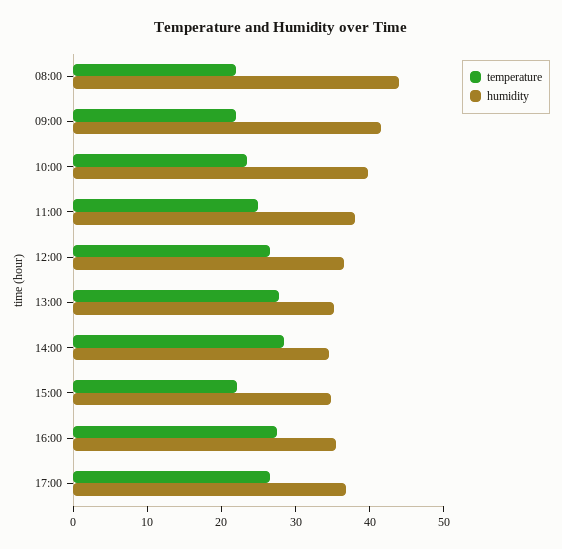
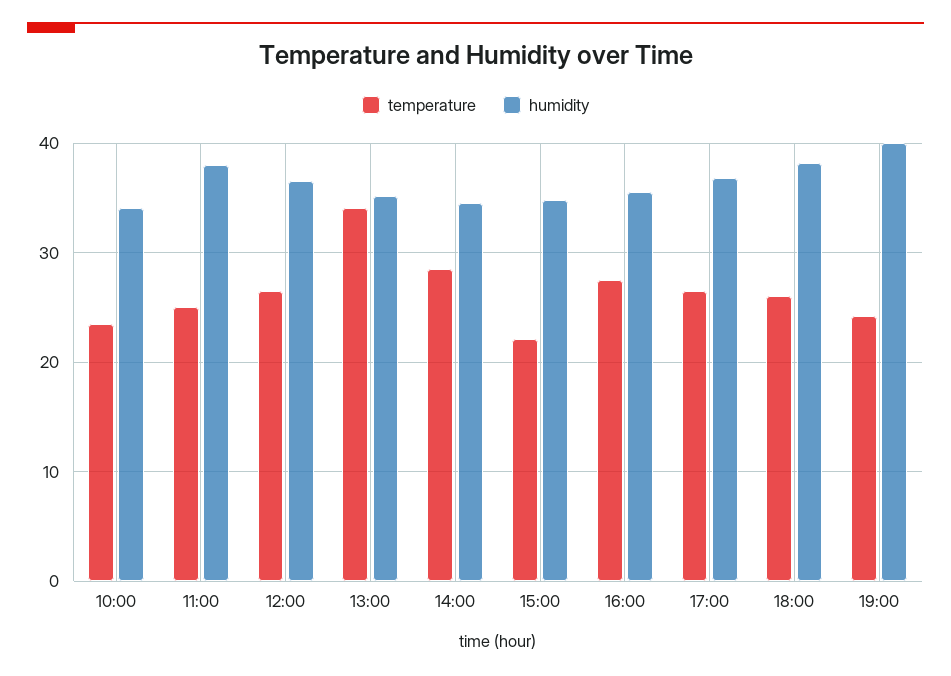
temperature, 08:00: 22 -> none
humidity, 08:00: 44 -> none
temperature, 09:00: 22 -> none
humidity, 09:00: 42 -> none
humidity, 10:00: 40 -> 34
temperature, 13:00: 28 -> 34
temperature, 18:00: none -> 26
humidity, 18:00: none -> 38
temperature, 19:00: none -> 24
humidity, 19:00: none -> 40

